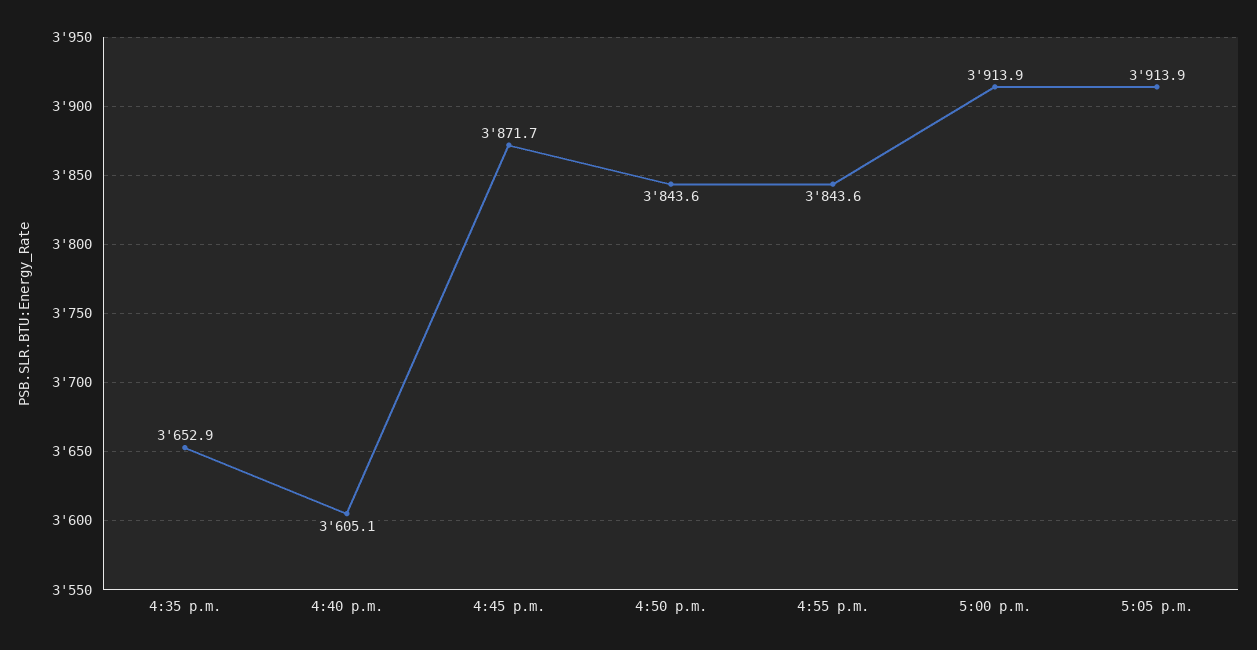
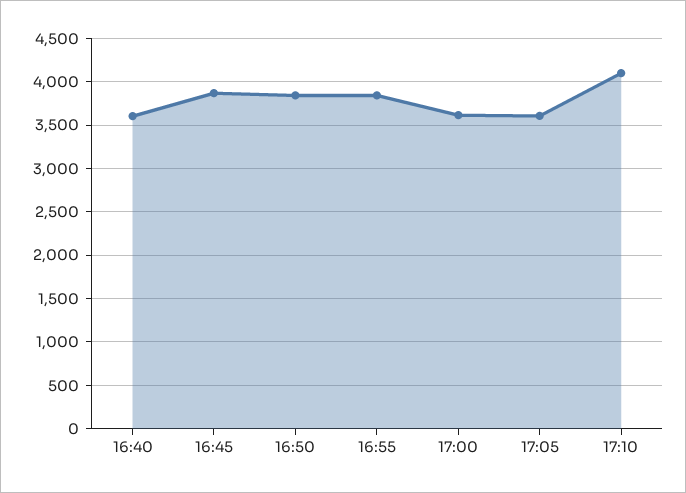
4:35 p.m.: 3652.9 -> none
5:00 p.m.: 3913.9 -> 3600
5:05 p.m.: 3913.9 -> 3600
17:10: none -> 4100

